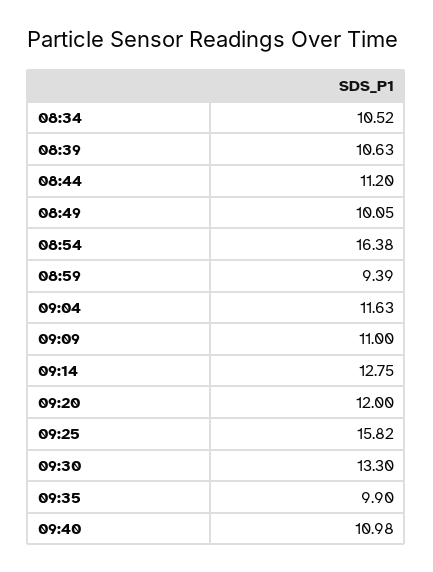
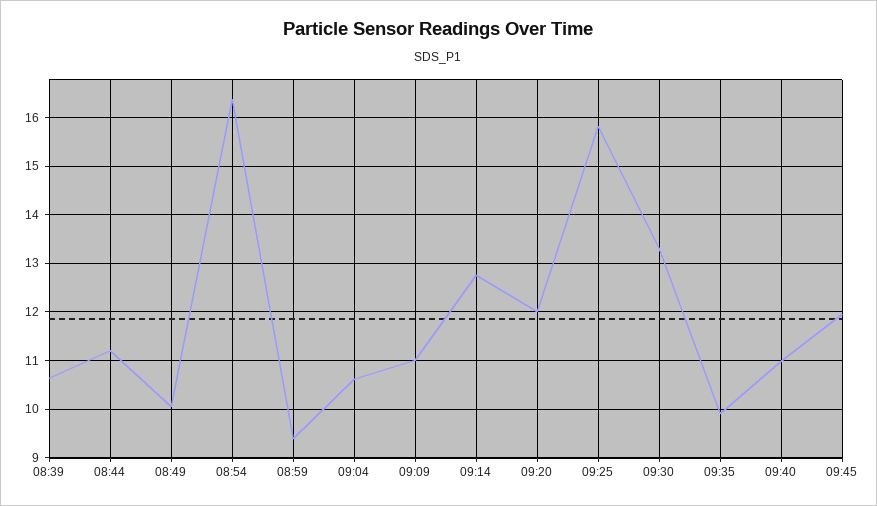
08:34: 10.52 -> none
09:04: 11.63 -> 10.6
09:45: none -> 12

